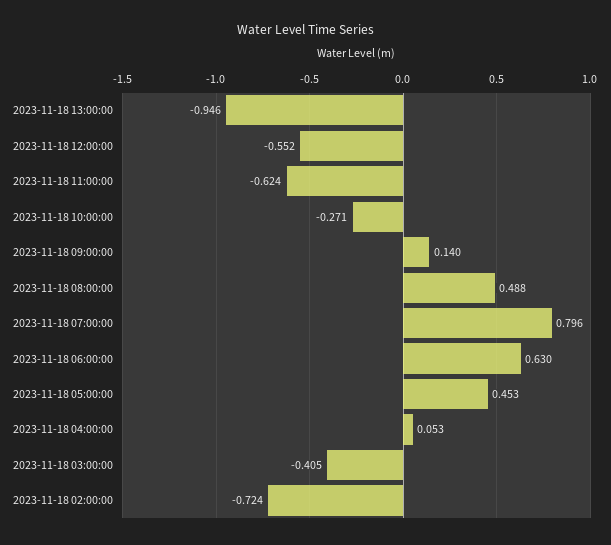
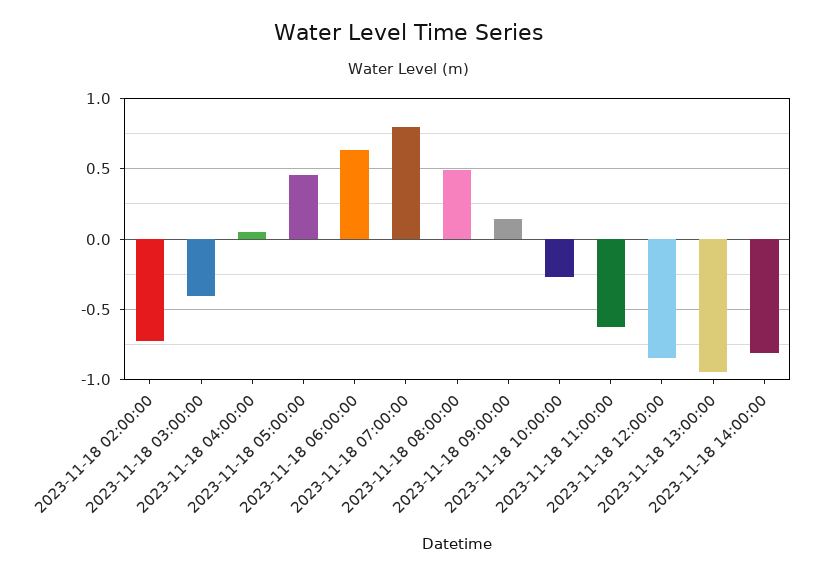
2023-11-18 12:00:00: -0.552 -> -0.85
2023-11-18 14:00:00: none -> -0.8

